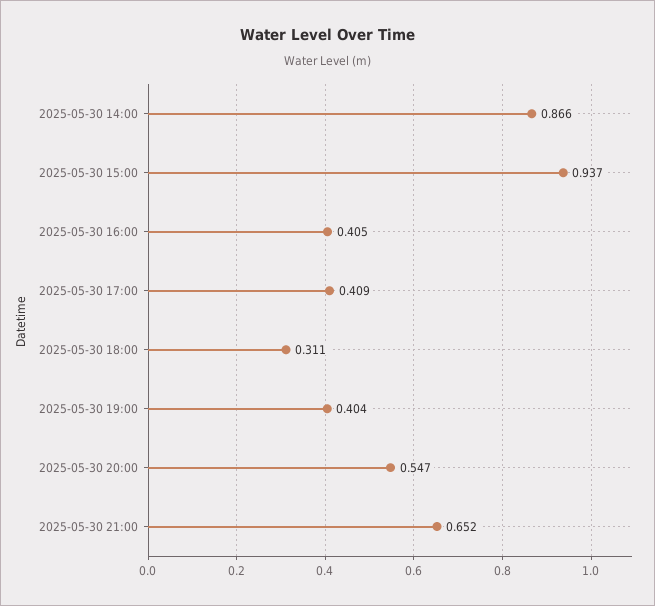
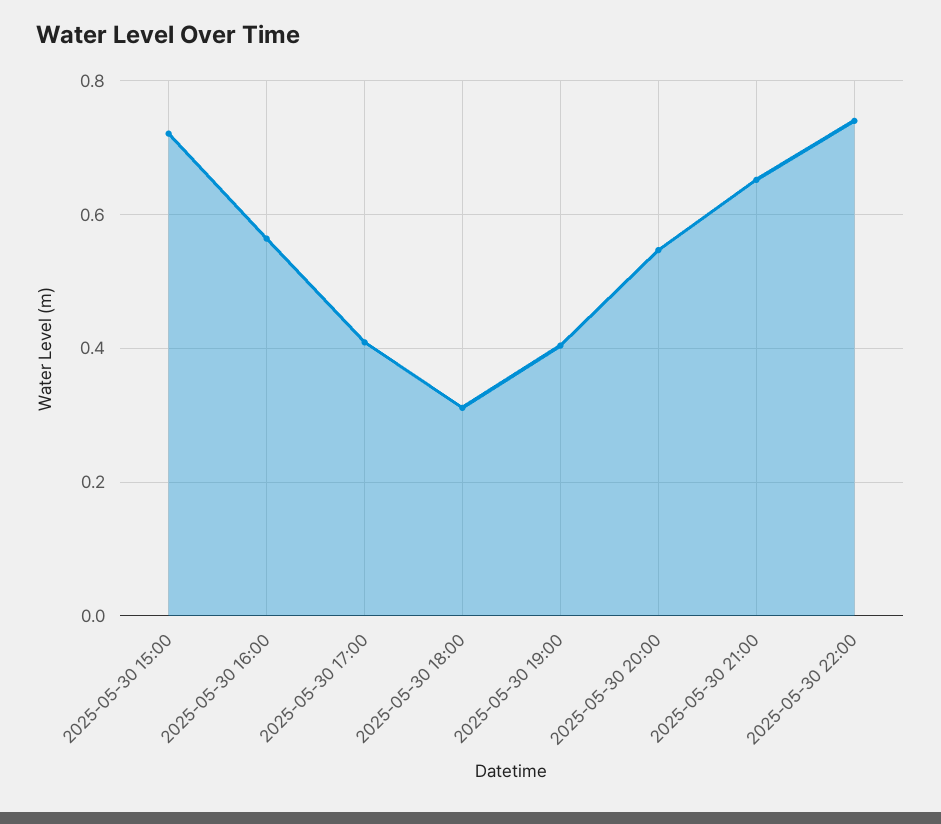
2025-05-30 14:00: 0.866 -> none
2025-05-30 15:00: 0.937 -> 0.72
2025-05-30 16:00: 0.405 -> 0.56
2025-05-30 22:00: none -> 0.74

